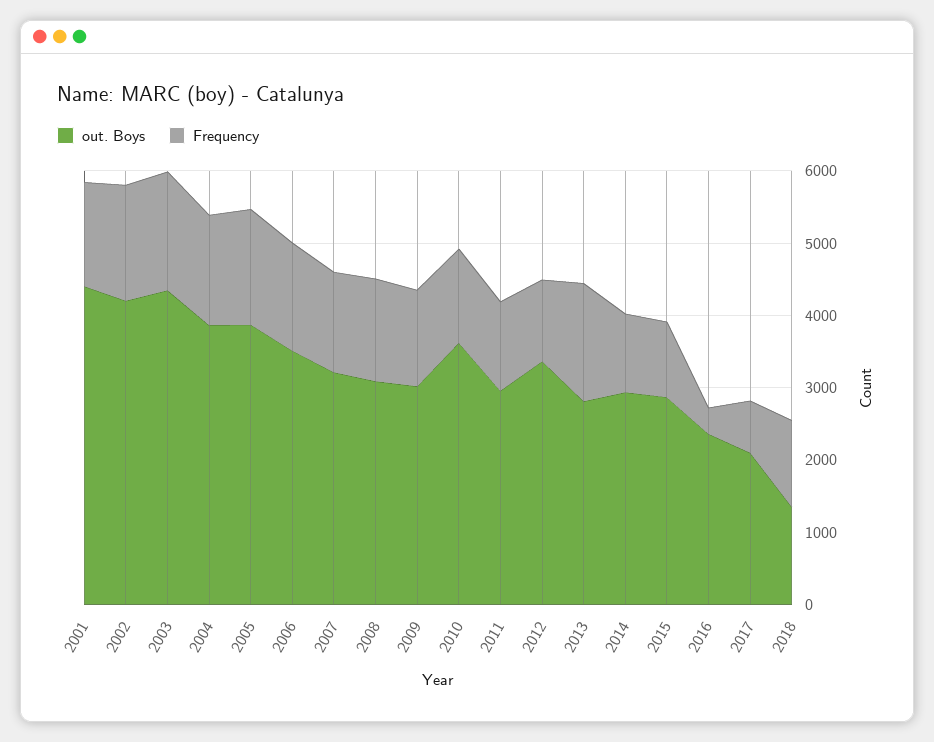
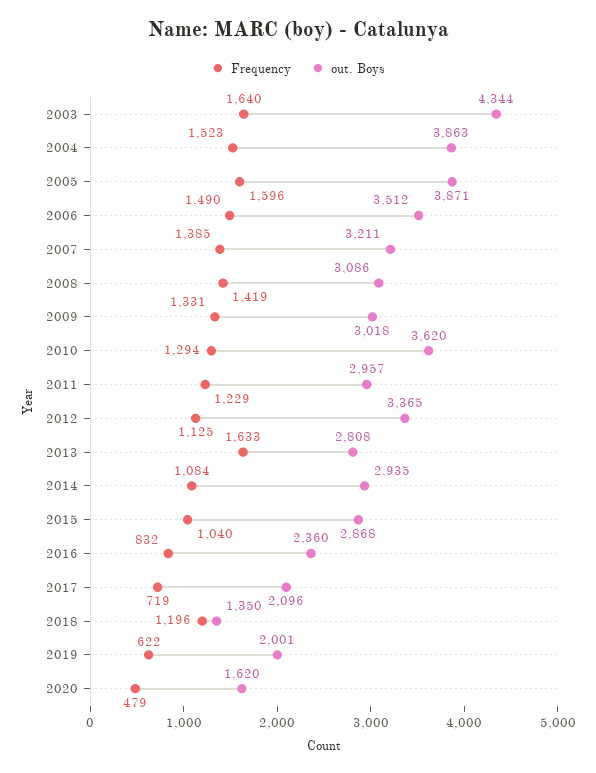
out. Boys, 2001: 4400 -> none
Frequency, 2001: 1400 -> none
out. Boys, 2002: 4200 -> none
Frequency, 2002: 1600 -> none
Frequency, 2016: 400 -> 832
Frequency, 2019: none -> 622
out. Boys, 2019: none -> 2001
Frequency, 2020: none -> 479
out. Boys, 2020: none -> 1620

